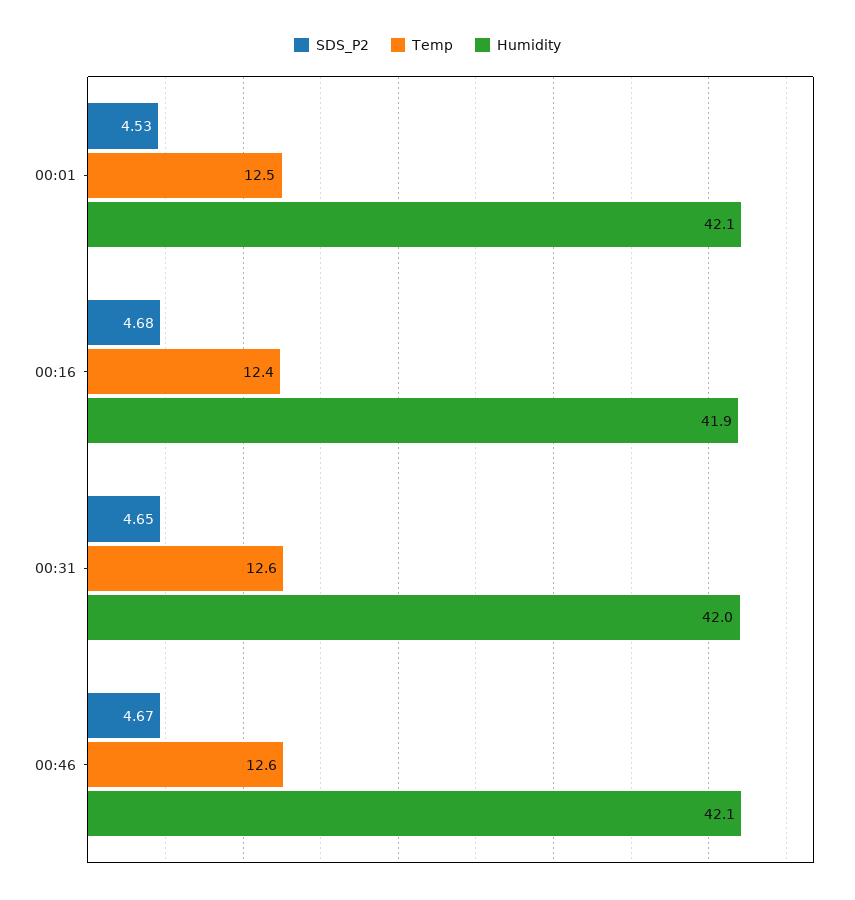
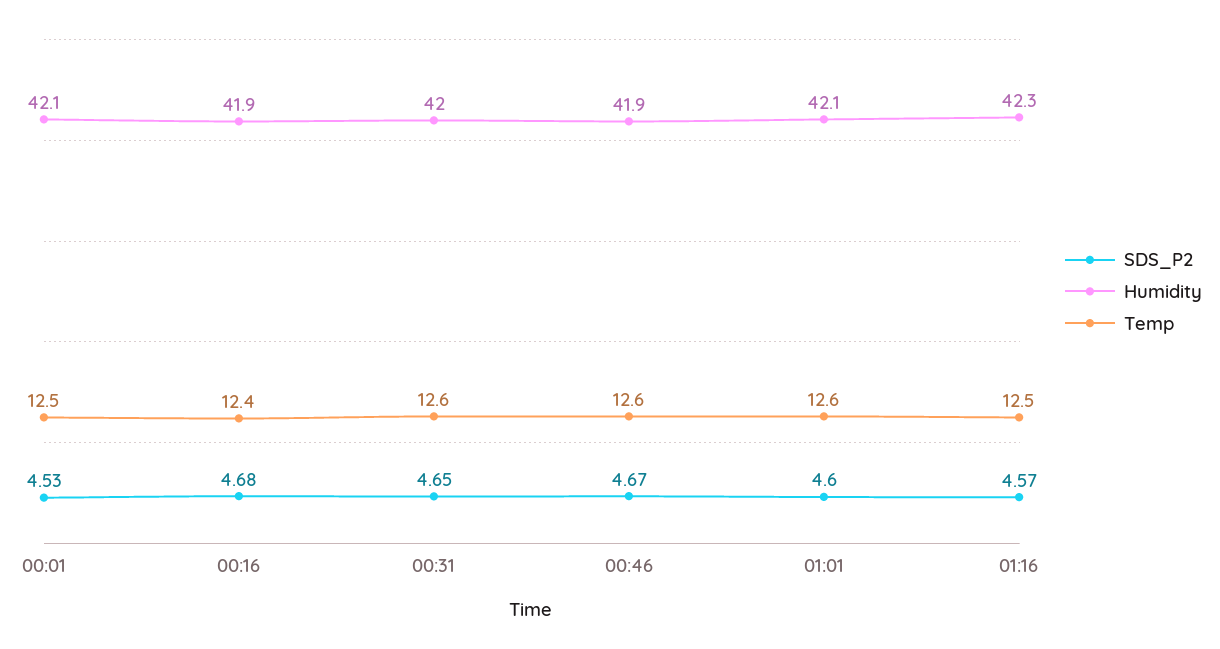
Humidity, 00:46: 42.1 -> 41.9
SDS_P2, 01:01: none -> 4.6
Humidity, 01:01: none -> 42.1
Temp, 01:01: none -> 12.6
SDS_P2, 01:16: none -> 4.57
Humidity, 01:16: none -> 42.3
Temp, 01:16: none -> 12.5

